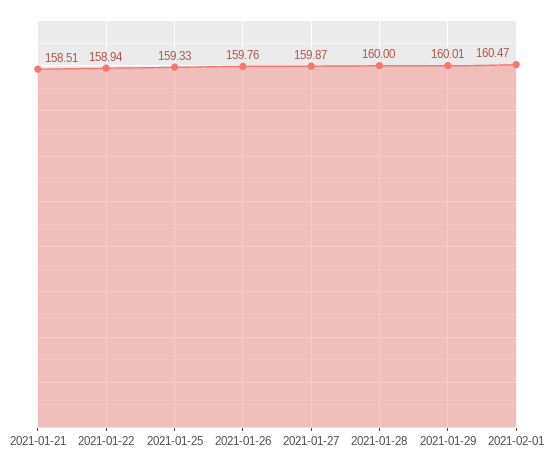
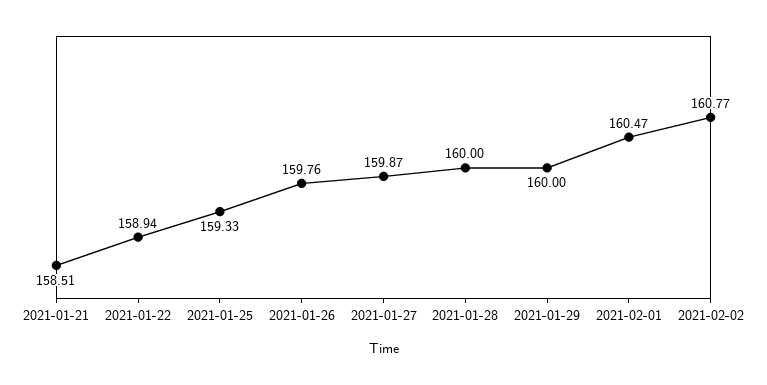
2021-01-29: 160.01 -> 160
2021-02-02: none -> 160.77

